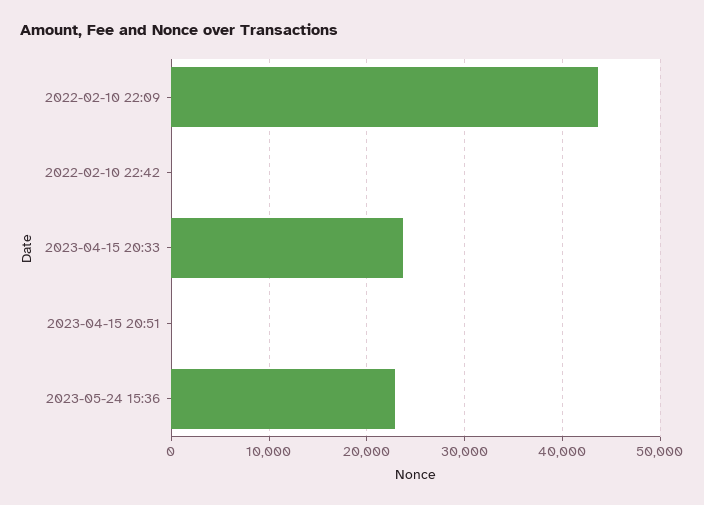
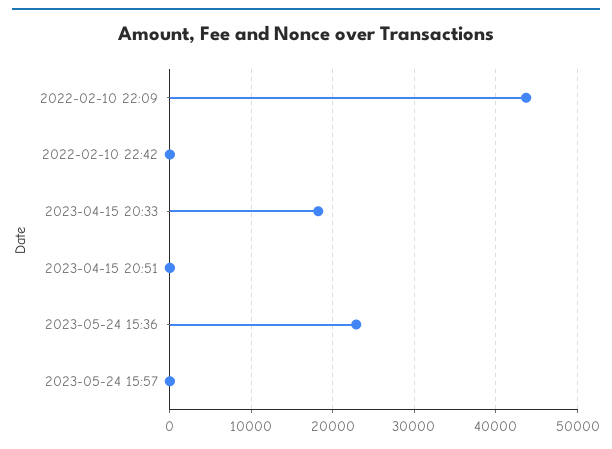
2023-04-15 20:33: 24000 -> 18000
2023-05-24 15:57: none -> 0

